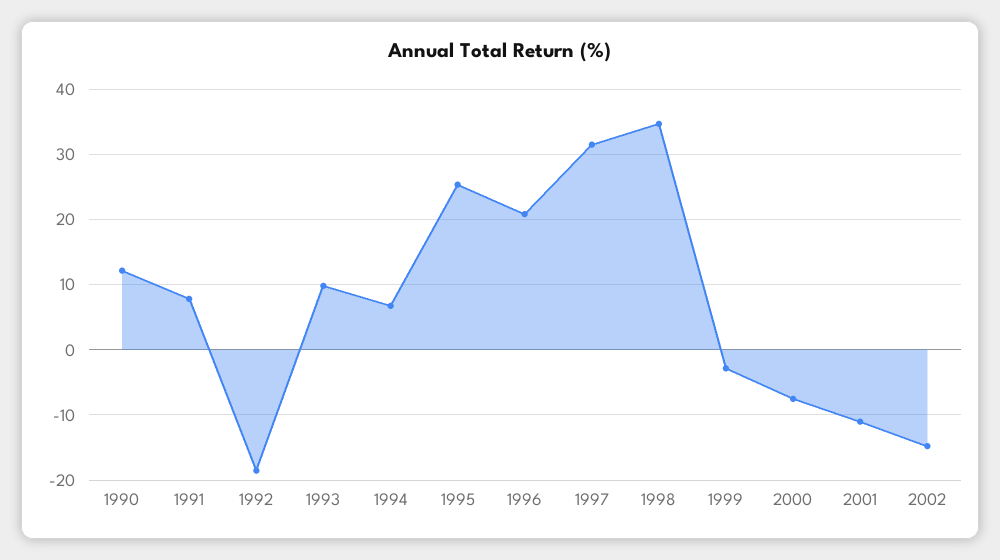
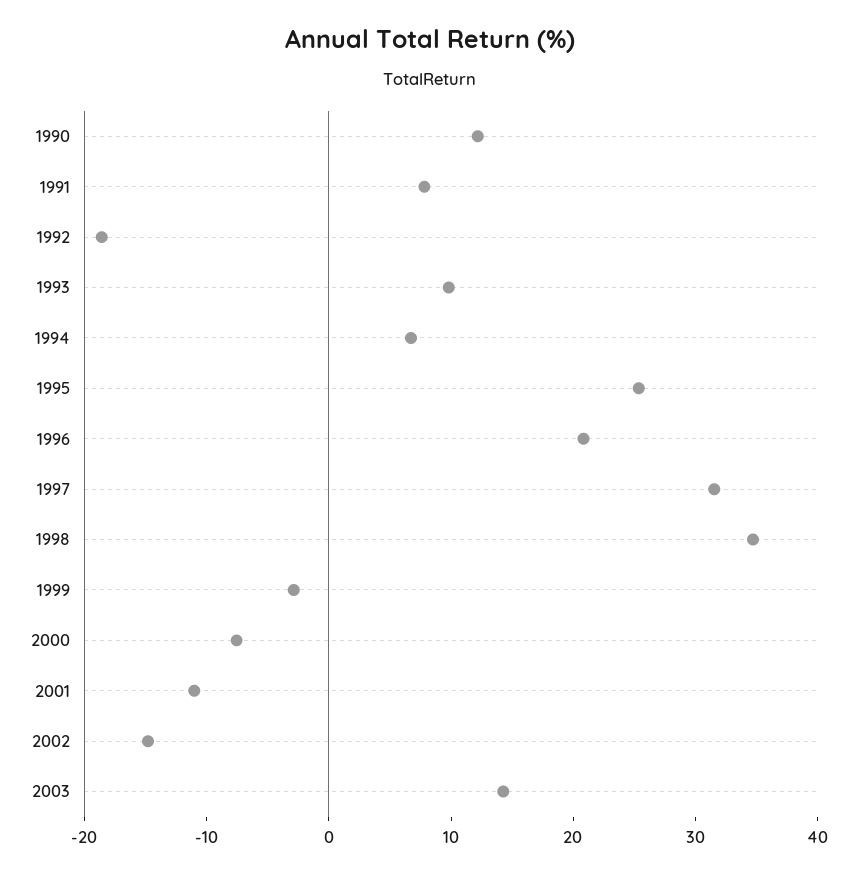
2003: none -> 14

